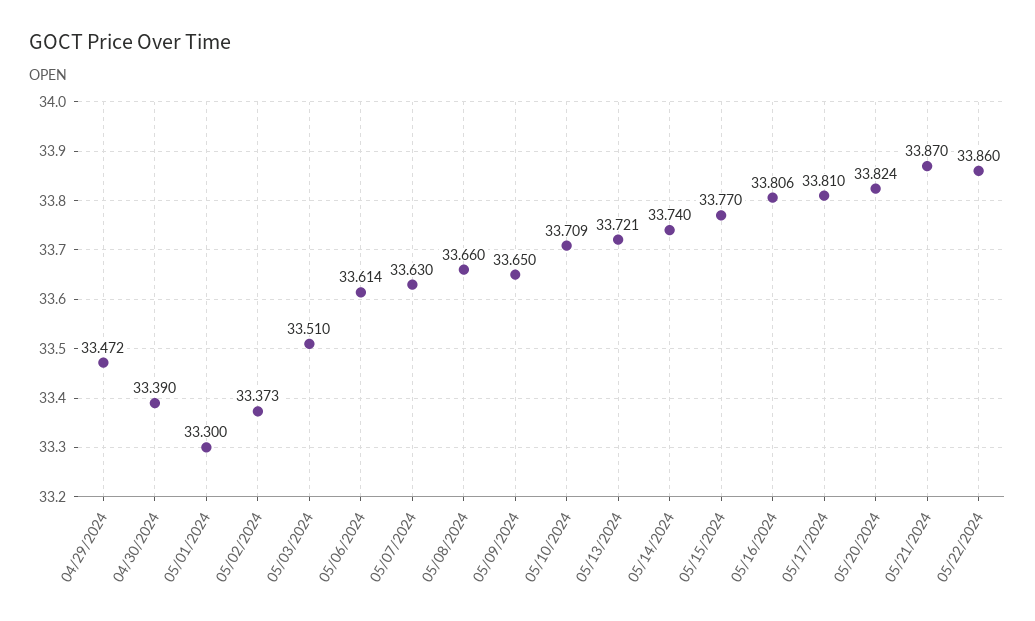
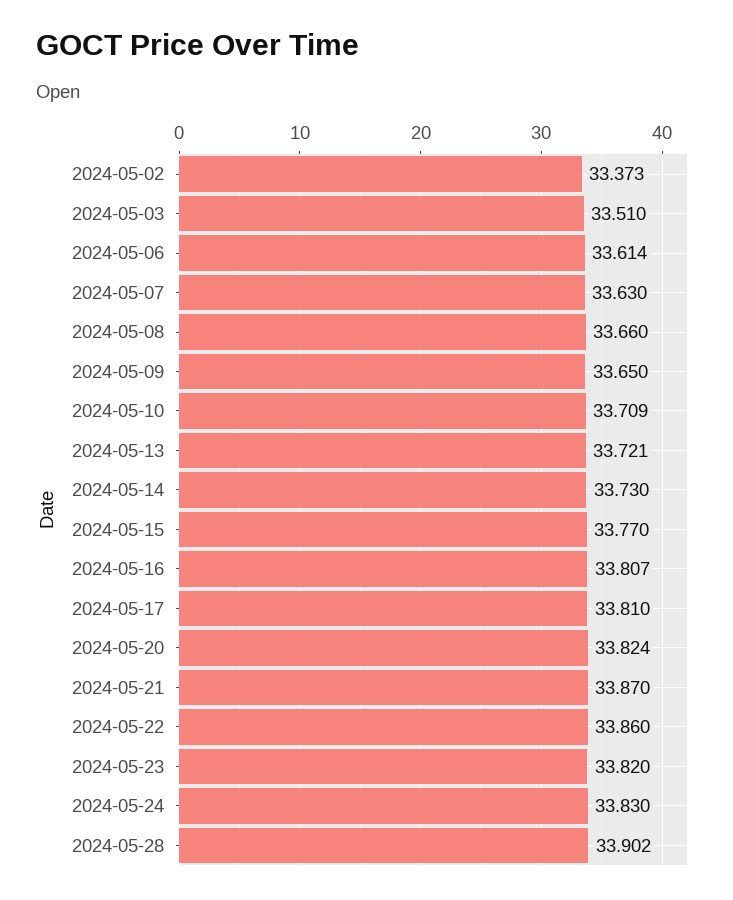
04/29/2024: 33.472 -> none
04/30/2024: 33.39 -> none
05/01/2024: 33.3 -> none
05/14/2024: 33.74 -> 33.73
05/16/2024: 33.806 -> 33.807
2024-05-23: none -> 33.82
2024-05-24: none -> 33.83
2024-05-28: none -> 33.902

